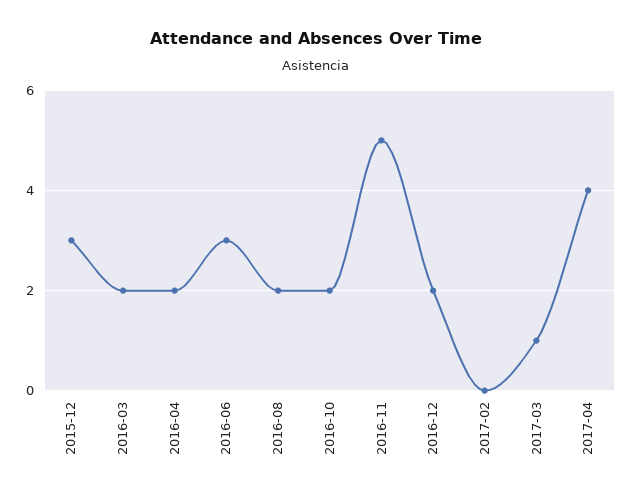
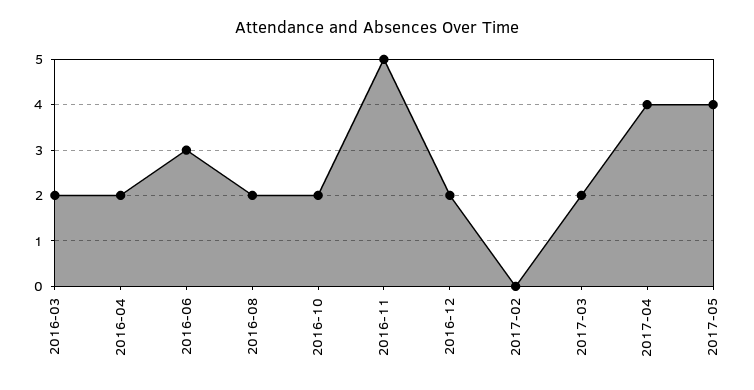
2015-12: 3 -> none
2017-03: 1 -> 2
2017-05: none -> 4

